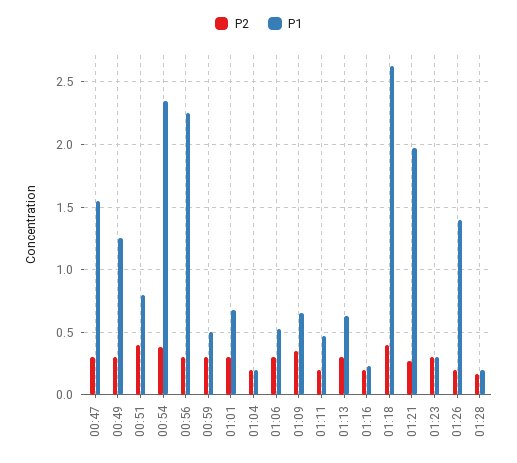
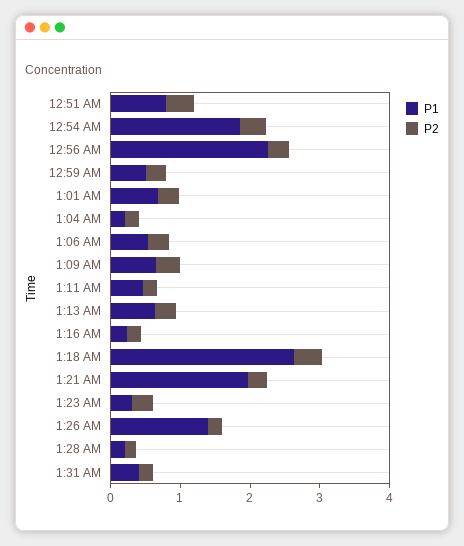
P2, 00:47: 0.3 -> none
P1, 00:47: 1.55 -> none
P2, 00:49: 0.3 -> none
P1, 00:49: 1.25 -> none
P1, 00:54: 2.35 -> 1.8
P1, 1:31 AM: none -> 0.4
P2, 1:31 AM: none -> 0.2

